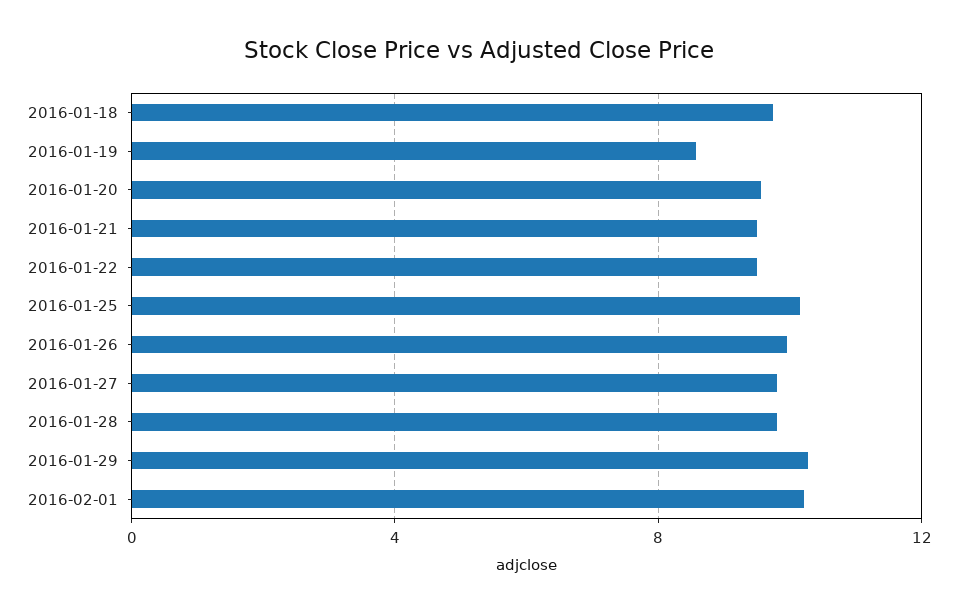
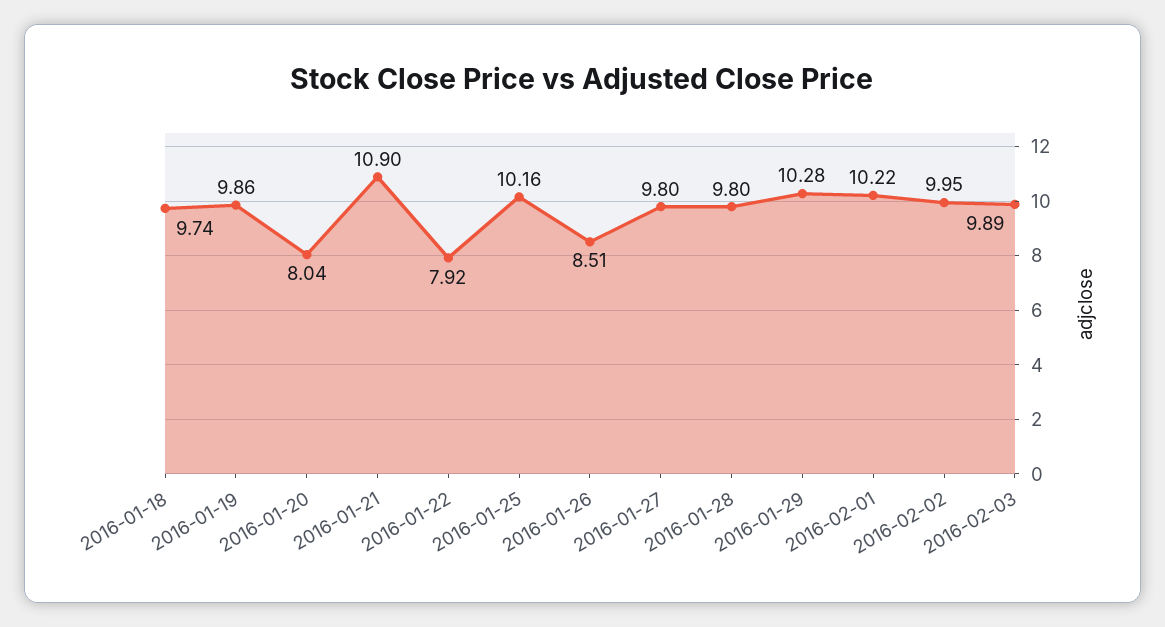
2016-01-19: 8.5 -> 9.86
2016-01-20: 9.5 -> 8.04
2016-01-21: 9.5 -> 10.9
2016-01-22: 9.5 -> 7.92
2016-01-26: 10 -> 8.51
2016-02-02: none -> 9.95
2016-02-03: none -> 9.89

